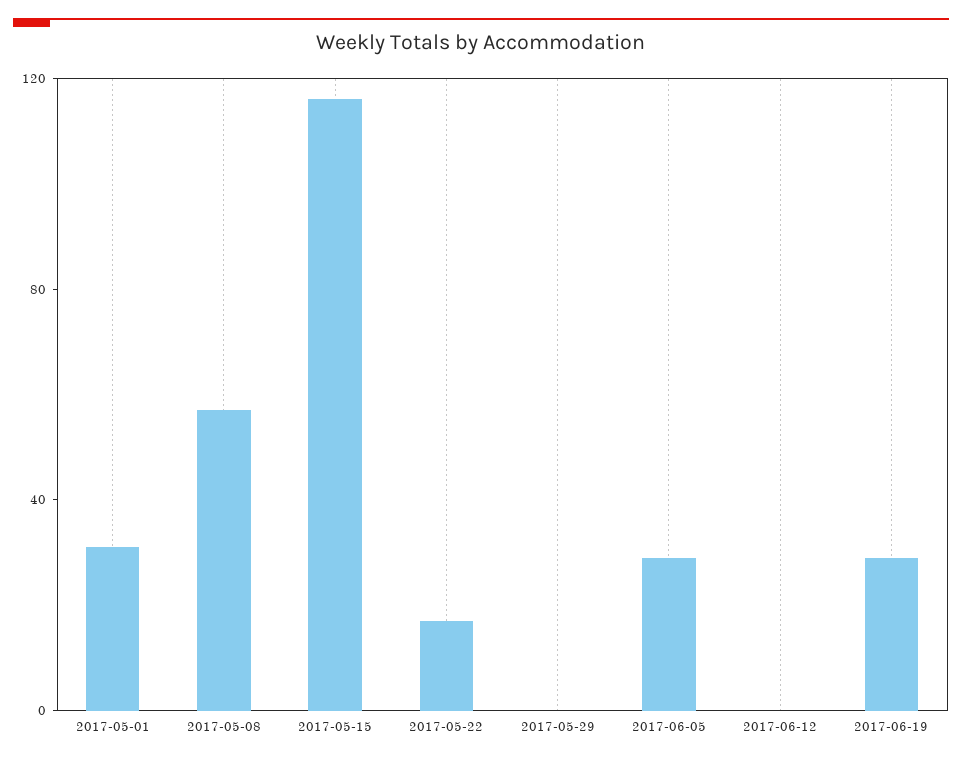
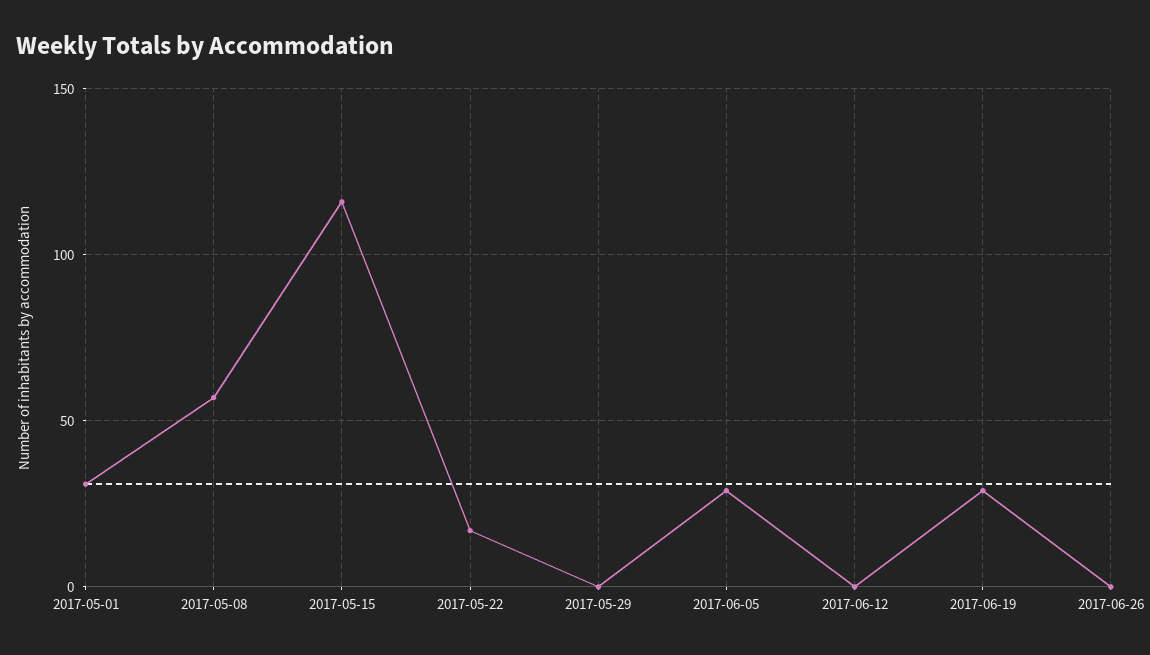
2017-06-26: none -> 0

